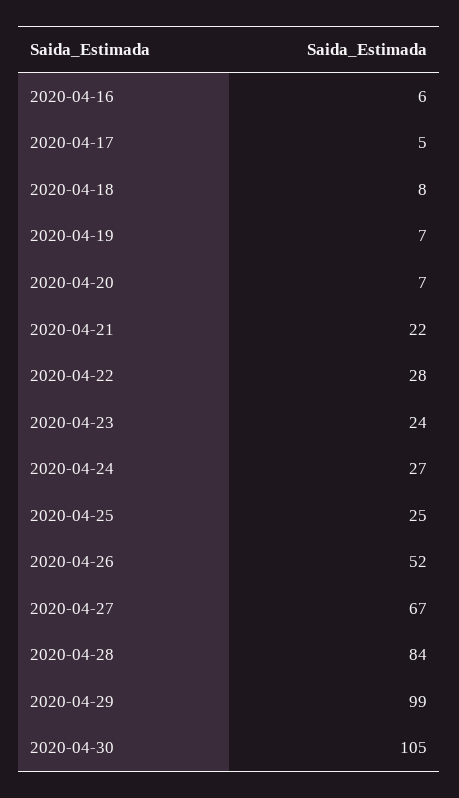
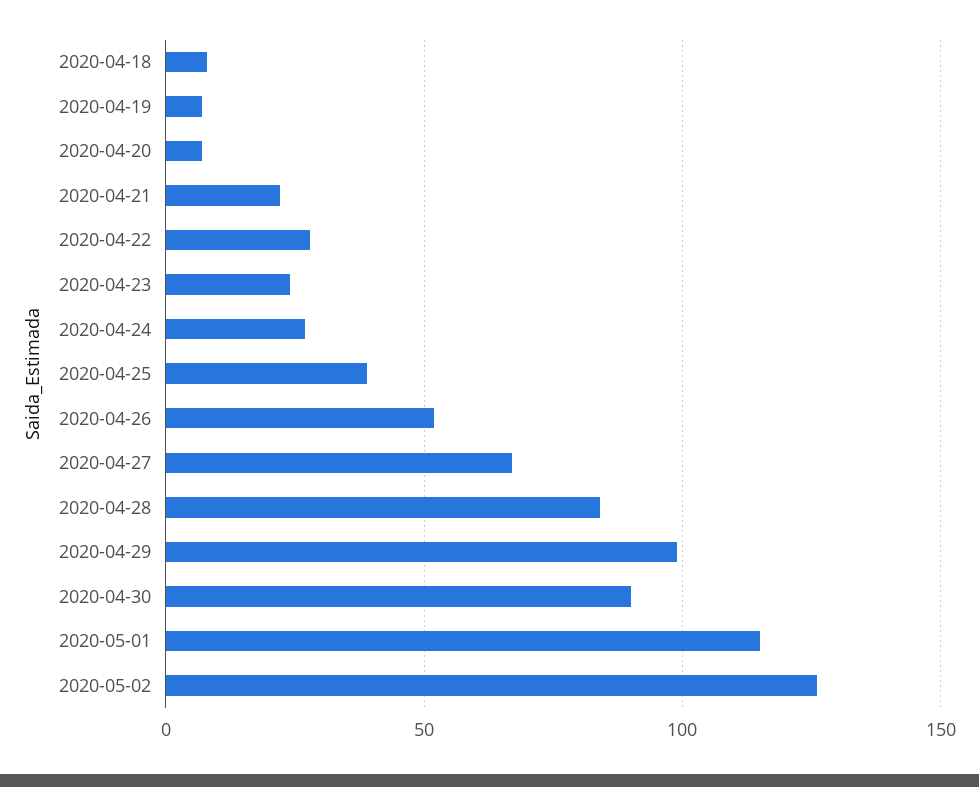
2020-04-16: 6 -> none
2020-04-17: 5 -> none
2020-04-25: 25 -> 40
2020-04-30: 105 -> 90
2020-05-01: none -> 115
2020-05-02: none -> 125

